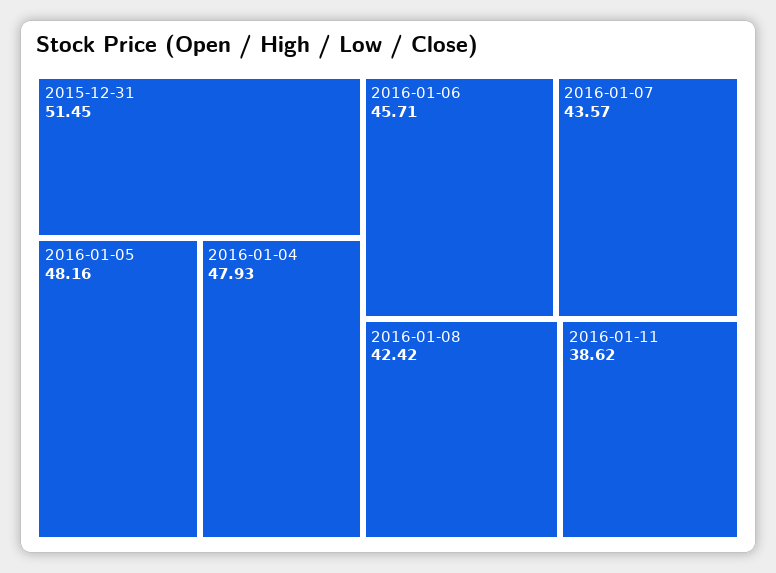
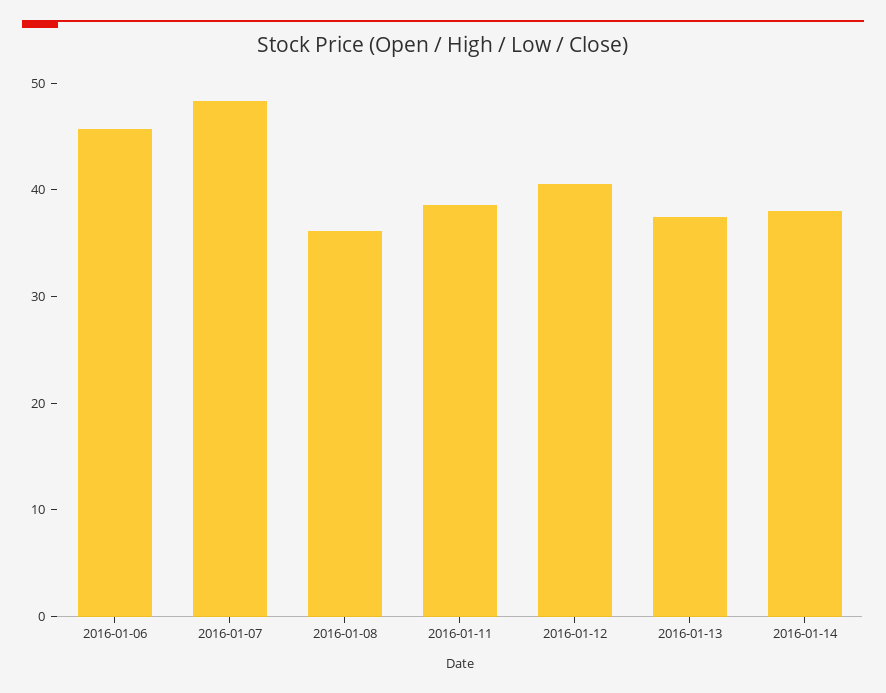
2015-12-31: 51.45 -> none
2016-01-05: 48.16 -> none
2016-01-04: 47.93 -> none
2016-01-07: 43.57 -> 48
2016-01-08: 42.42 -> 36
2016-01-12: none -> 40
2016-01-13: none -> 38
2016-01-14: none -> 38

